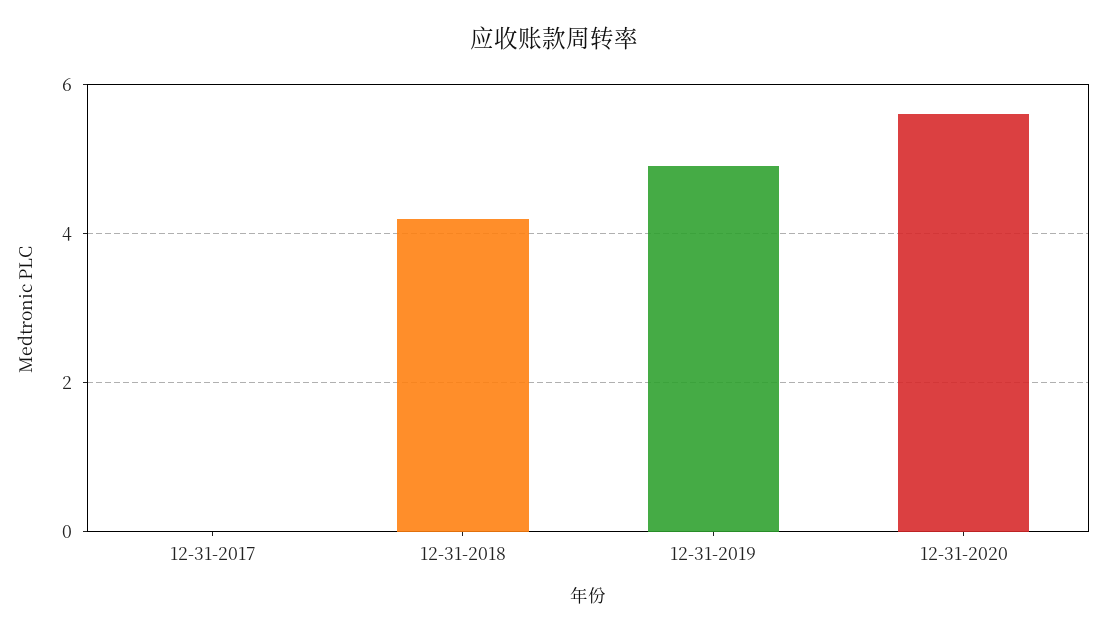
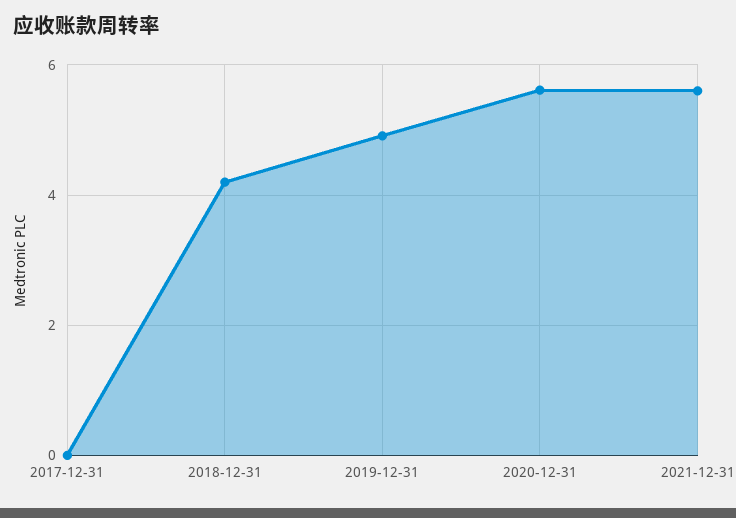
2021-12-31: none -> 5.6

